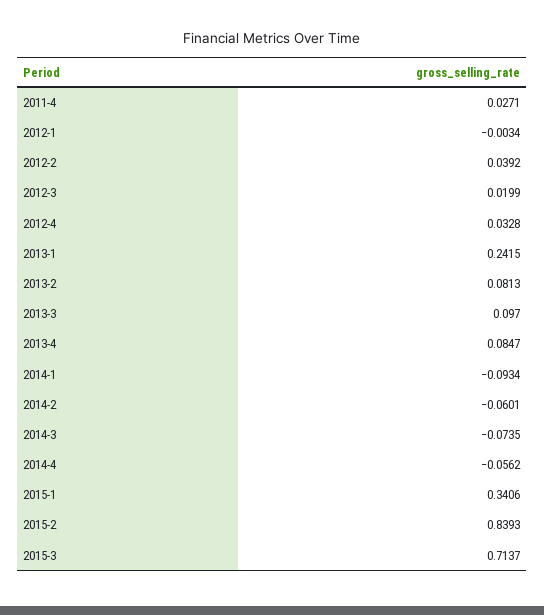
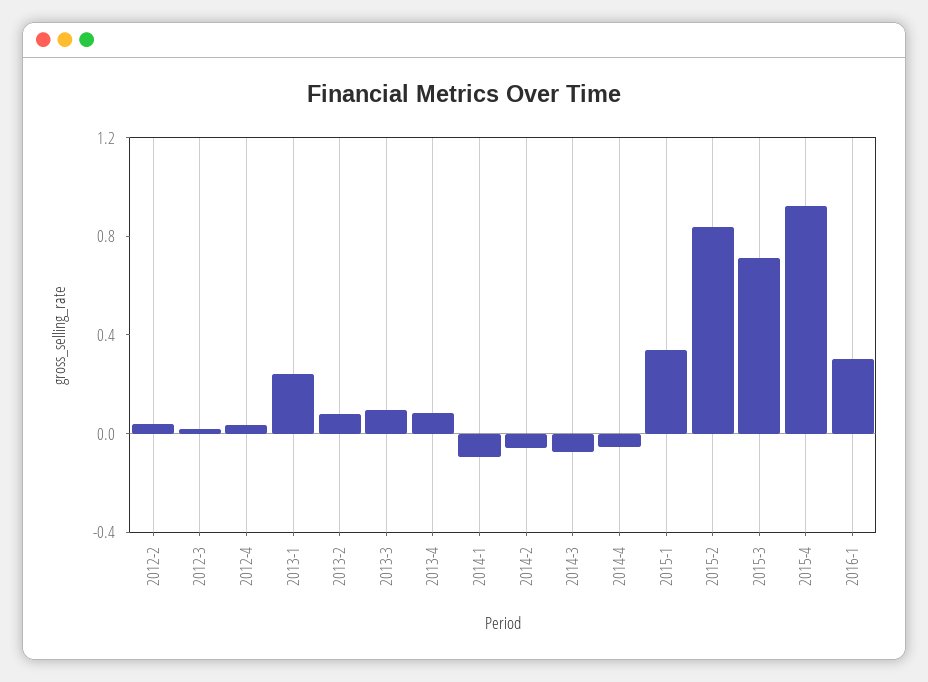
2011-4: 0.0271 -> none
2012-1: -0.0034 -> none
2015-4: none -> 0.9
2016-1: none -> 0.3

